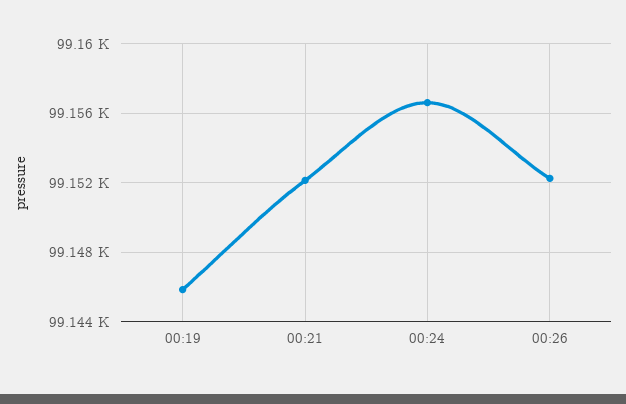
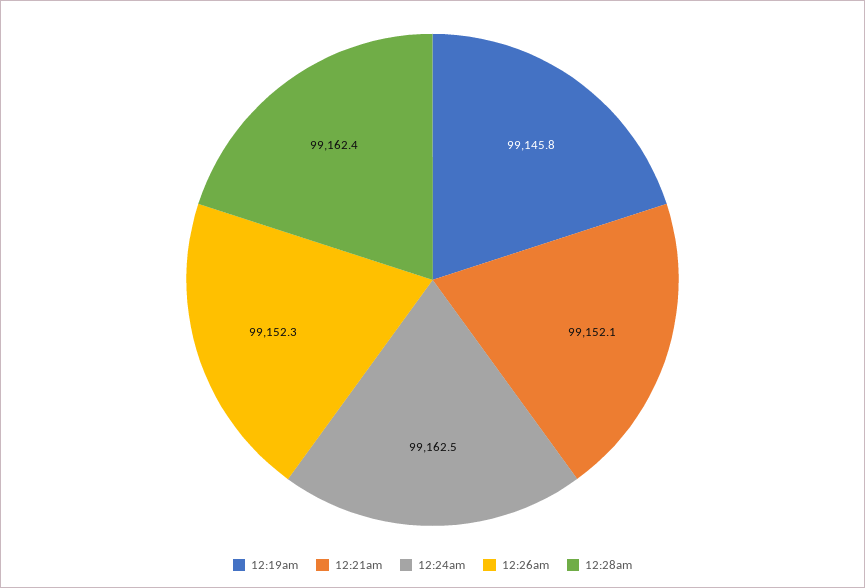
00:24: 99156.5 -> 99162.5
12:28am: none -> 99162.4

